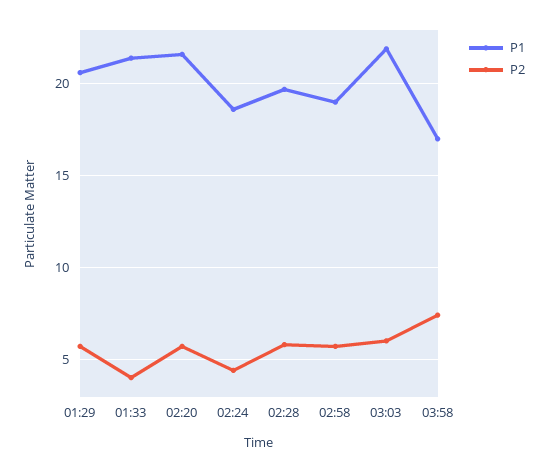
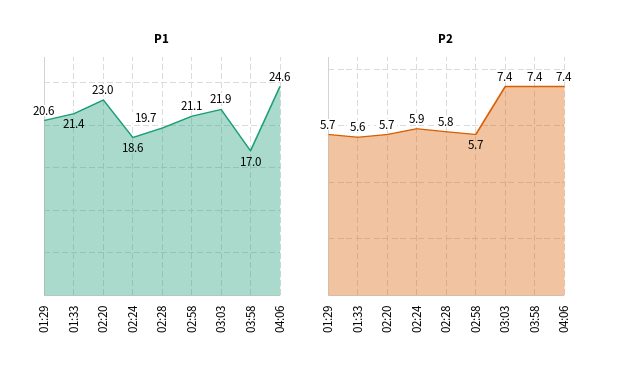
P2, 01:33: 4 -> 5.6
P1, 02:20: 21.5 -> 23
P2, 02:24: 4.5 -> 5.9
P1, 02:58: 19 -> 21.1
P2, 03:03: 6 -> 7.4
P1, 04:06: none -> 24.6
P2, 04:06: none -> 7.4

